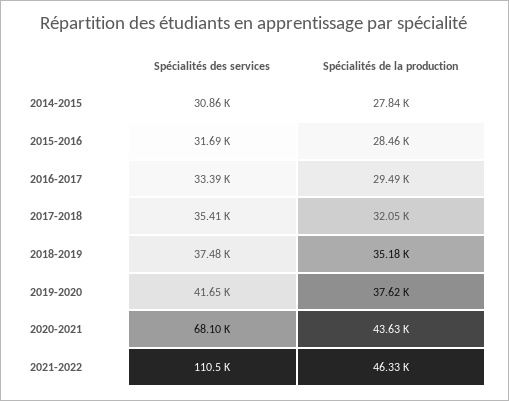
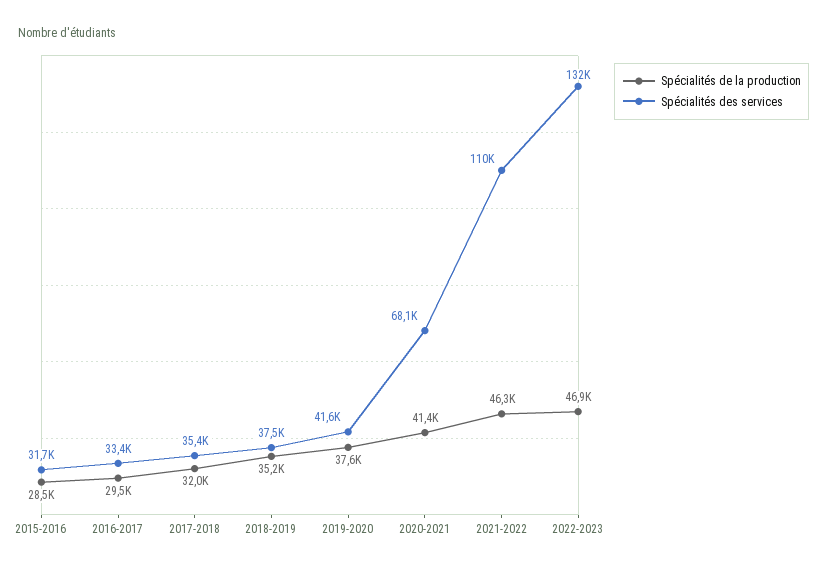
Spécialités des services, 2014-2015: 30860 -> none
Spécialités de la production, 2014-2015: 27840 -> none
Spécialités de la production, 2020-2021: 43630 -> 41400
Spécialités de la production, 2022-2023: none -> 46900
Spécialités des services, 2022-2023: none -> 132000

